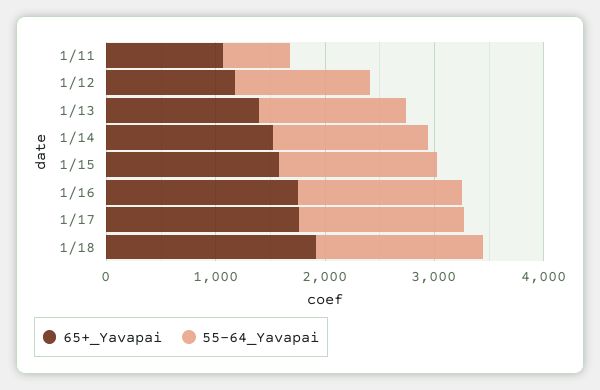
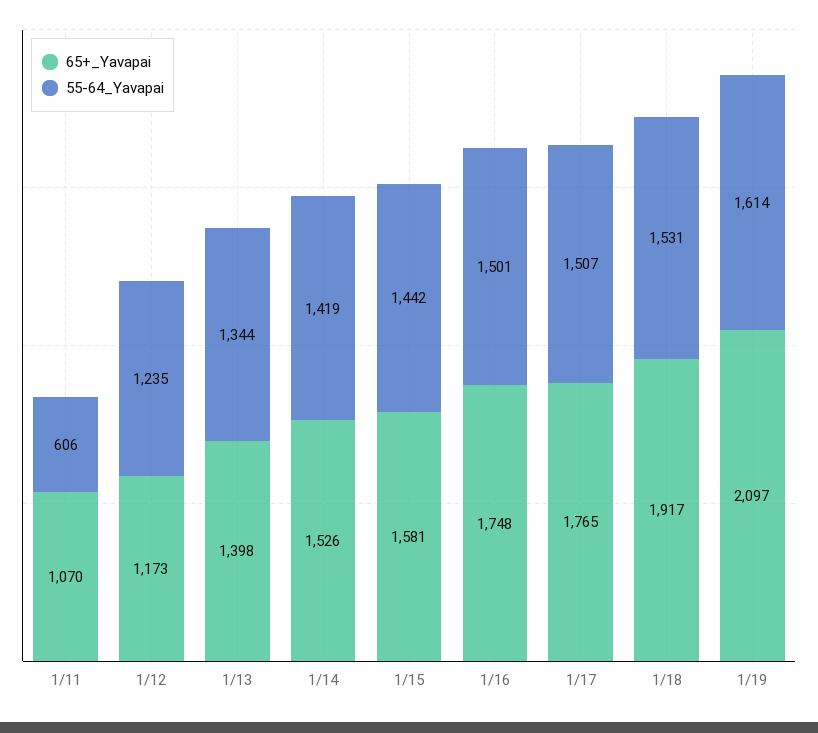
65+_Yavapai, 1/19: none -> 2097
55-64_Yavapai, 1/19: none -> 1614

